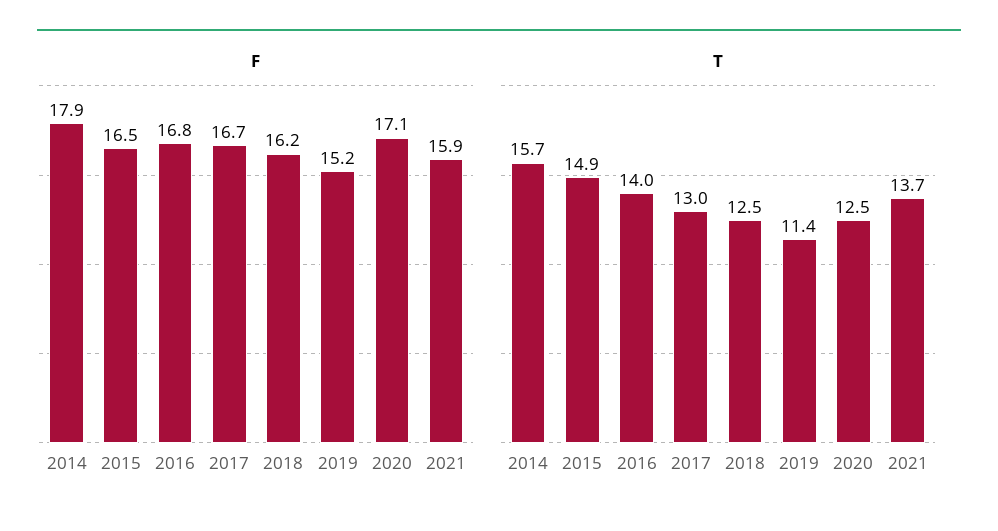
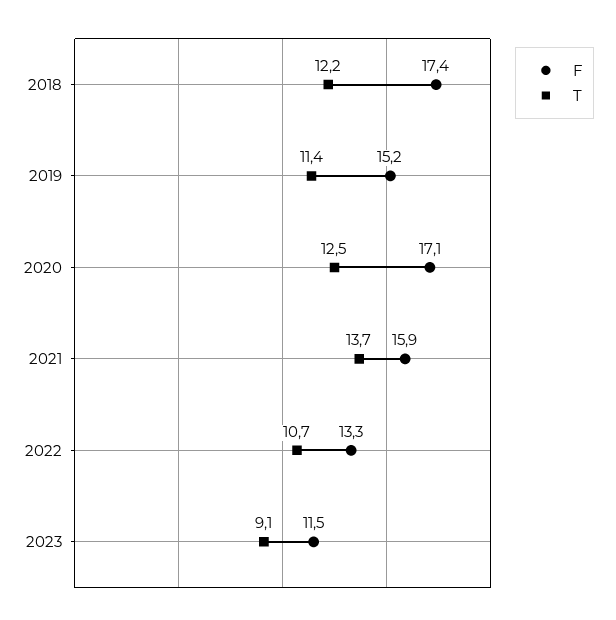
F, 2014: 17.9 -> none
F, 2015: 16.5 -> none
F, 2016: 16.8 -> none
F, 2017: 16.7 -> none
F, 2018: 16.2 -> 17.4
T, 2014: 15.7 -> none
T, 2015: 14.9 -> none
T, 2016: 14 -> none
T, 2017: 13 -> none
T, 2018: 12.5 -> 12.2
F, 2022: none -> 13.3
T, 2022: none -> 10.7
F, 2023: none -> 11.5
T, 2023: none -> 9.1

